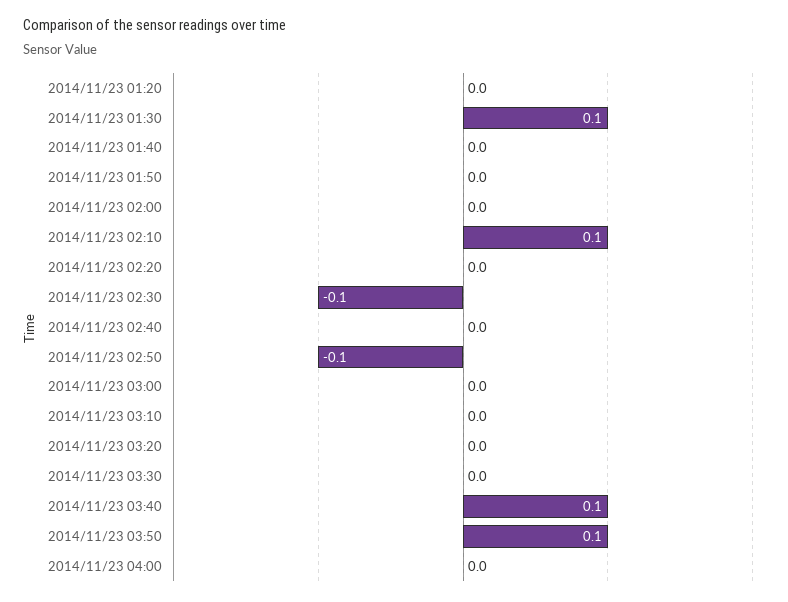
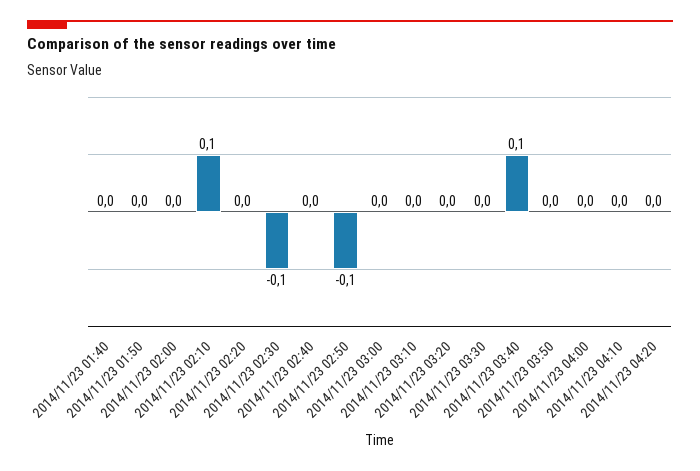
2014/11/23 01:20: 0 -> none
2014/11/23 01:30: 0.1 -> none
2014/11/23 03:50: 0.1 -> 0
2014/11/23 04:10: none -> 0
2014/11/23 04:20: none -> 0

